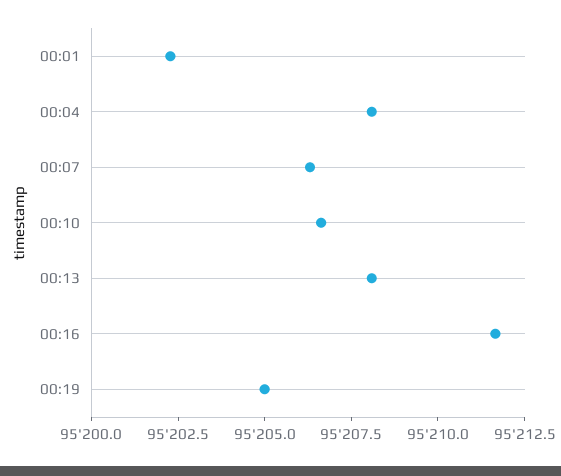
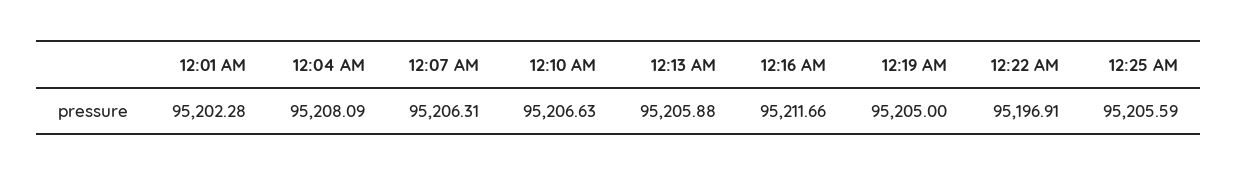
00:13: 95208 -> 95205.88
12:22 AM: none -> 95196.91
12:25 AM: none -> 95205.59

